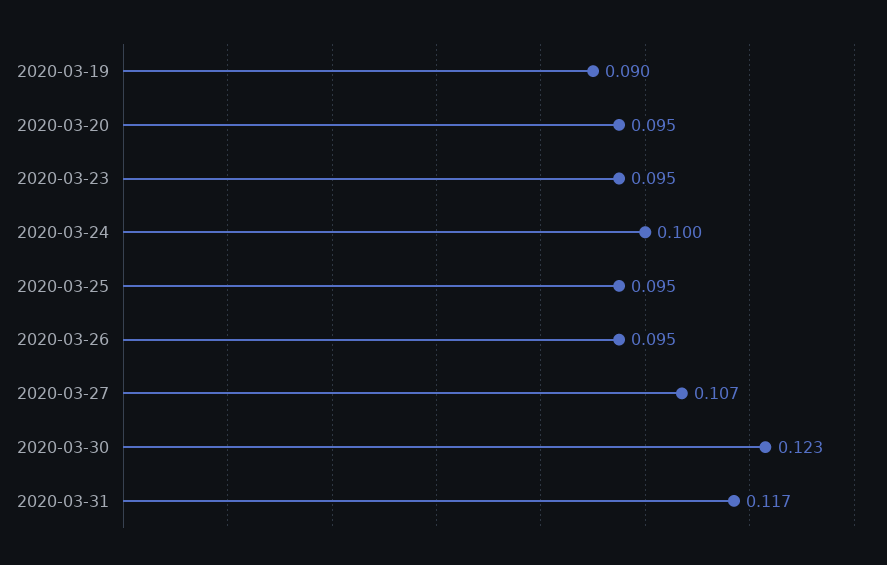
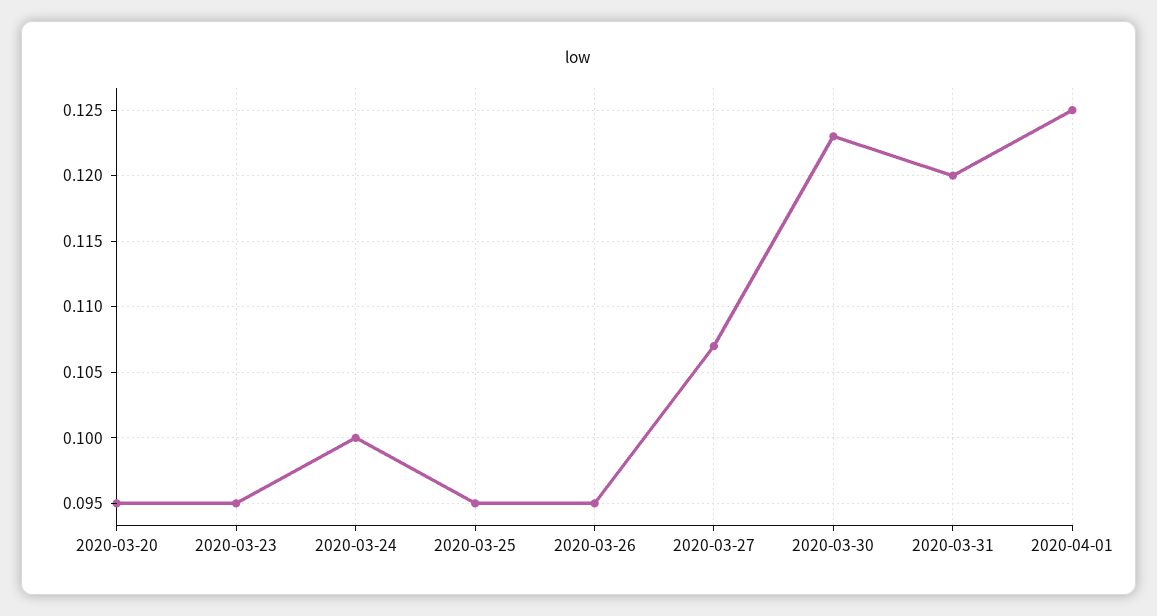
2020-03-19: 0.09 -> none
2020-03-31: 0.117 -> 0.12
2020-04-01: none -> 0.125

